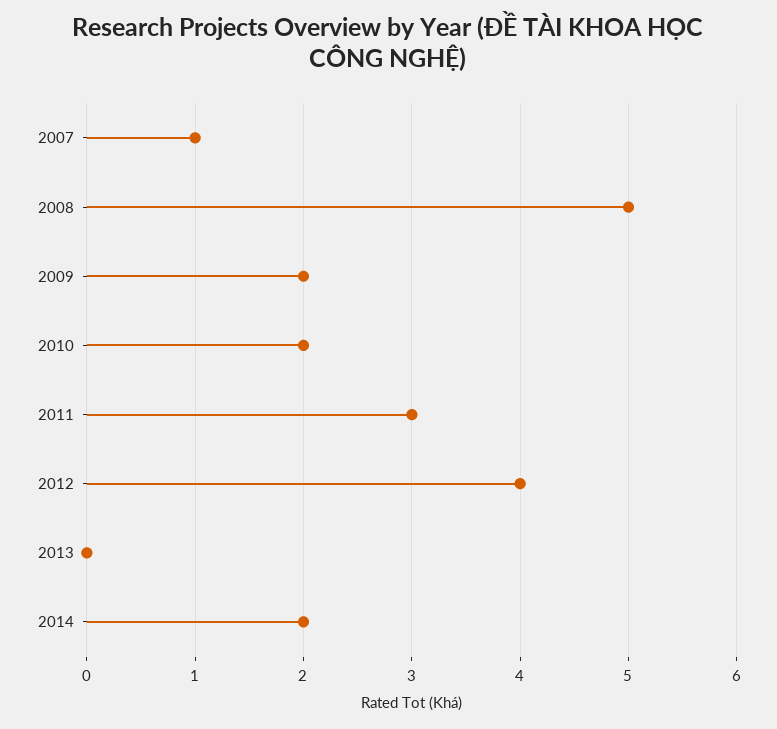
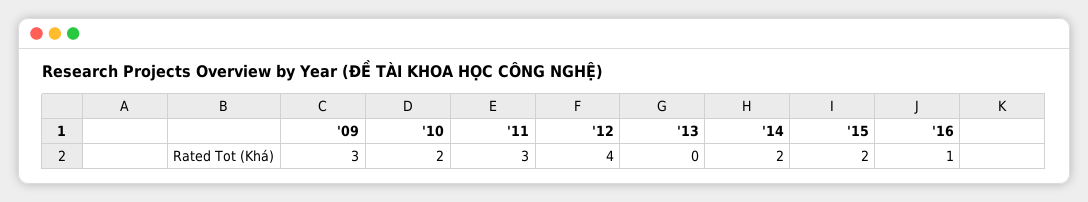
2007: 1 -> none
2008: 5 -> none
2009: 2 -> 3
'15: none -> 2
'16: none -> 1

